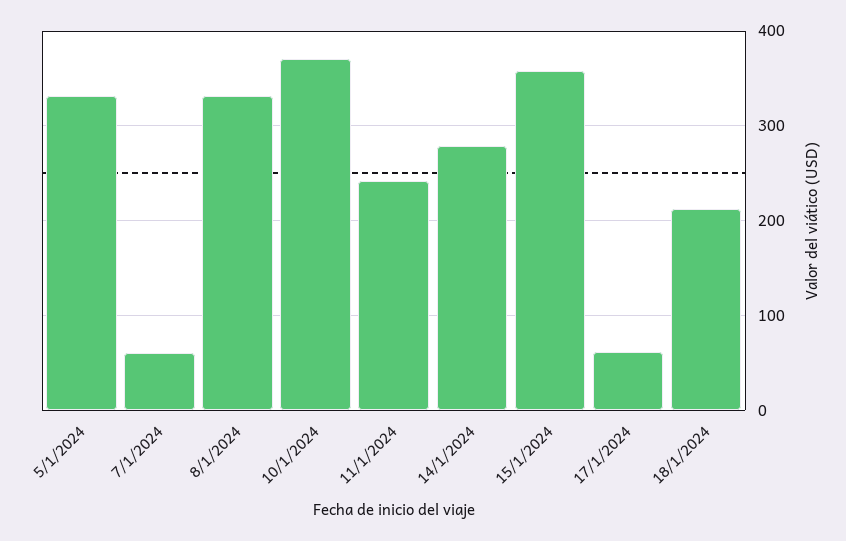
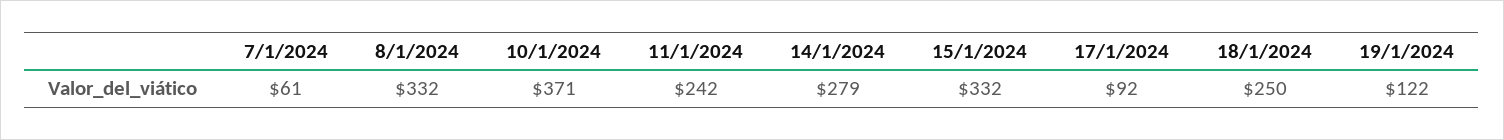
5/1/2024: 330 -> none
15/1/2024: 360 -> 332
17/1/2024: 60 -> 92
18/1/2024: 210 -> 250
19/1/2024: none -> 122

